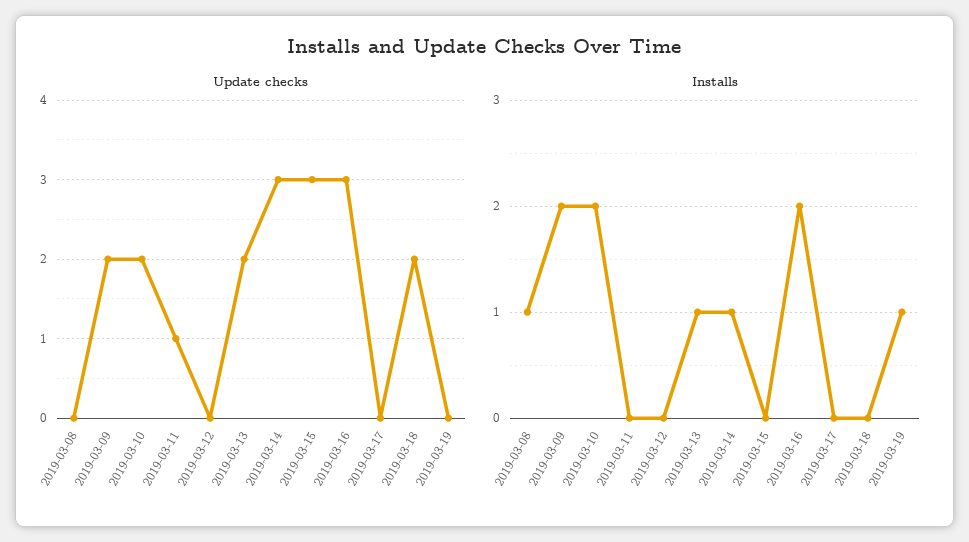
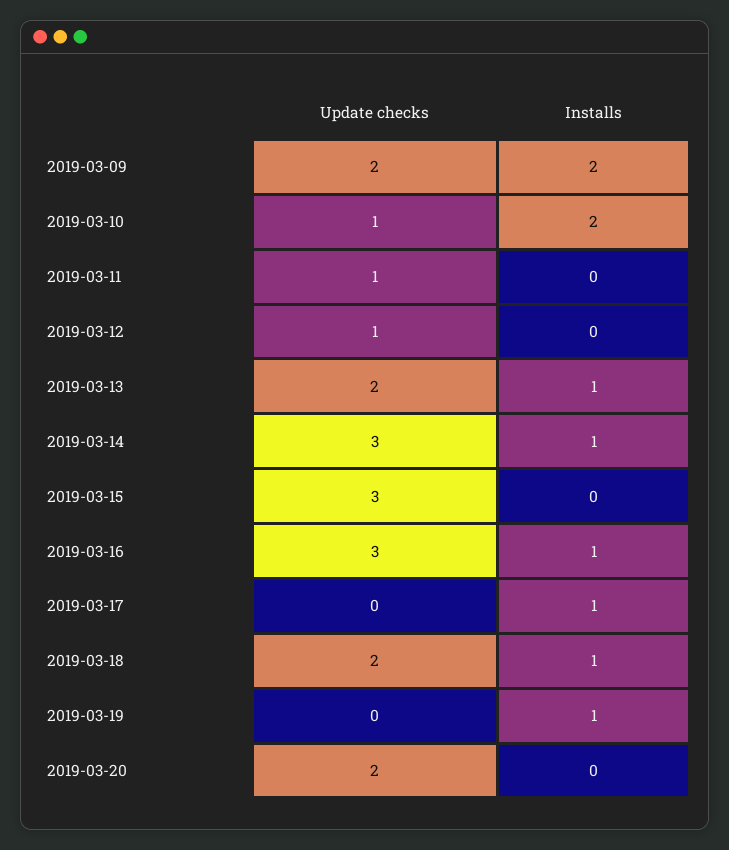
Update checks, 2019-03-08: 0 -> none
Update checks, 2019-03-10: 2 -> 1
Update checks, 2019-03-12: 0 -> 1
Installs, 2019-03-08: 1 -> none
Installs, 2019-03-16: 2 -> 1
Installs, 2019-03-17: 0 -> 1
Installs, 2019-03-18: 0 -> 1
Update checks, 2019-03-20: none -> 2
Installs, 2019-03-20: none -> 0

